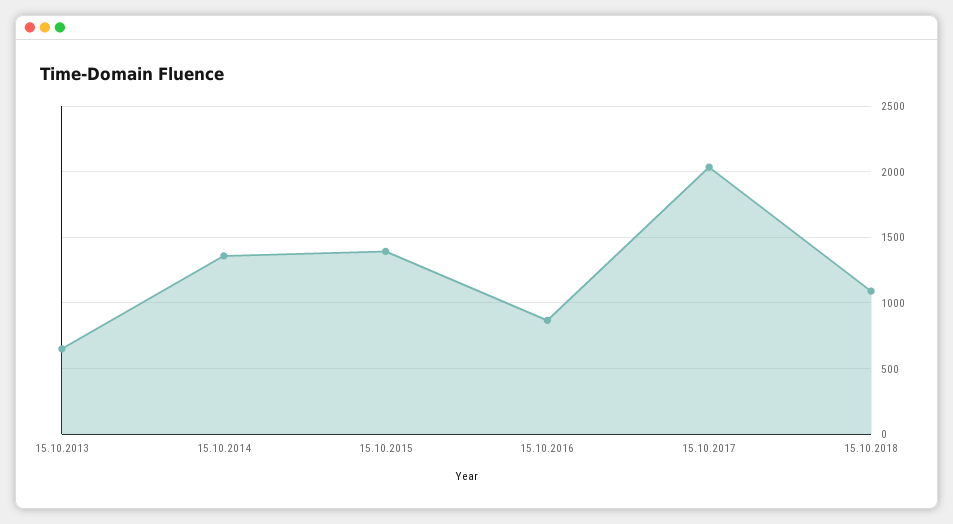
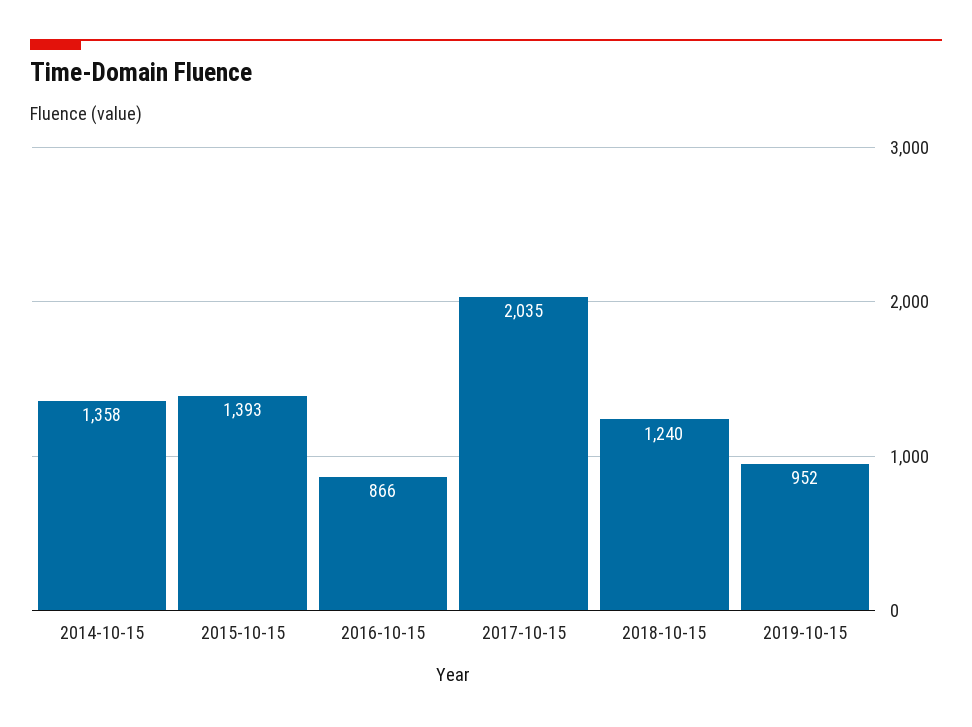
15.10.2013: 650 -> none
15.10.2018: 1100 -> 1240
2019-10-15: none -> 952

